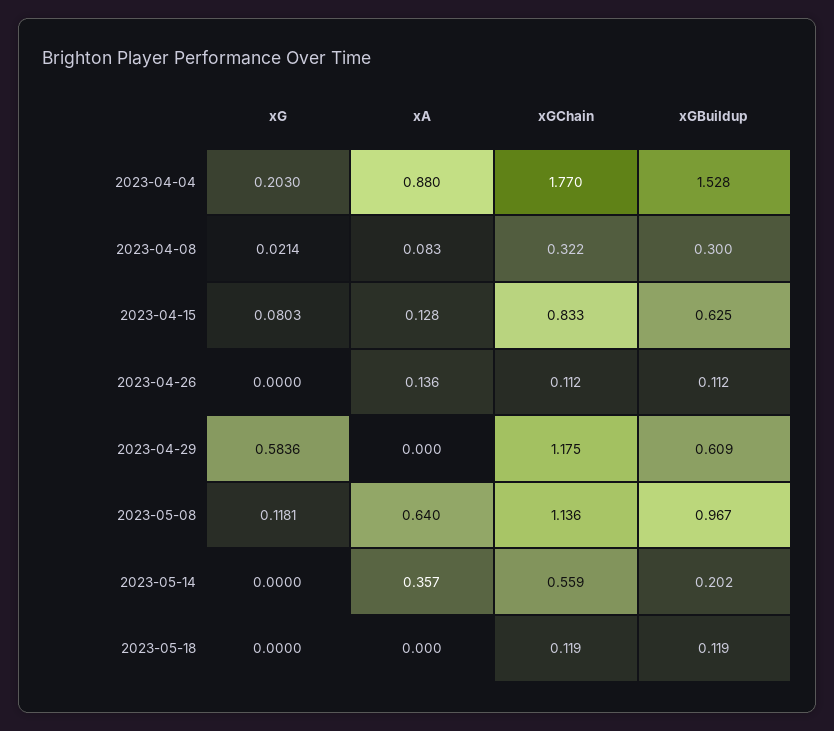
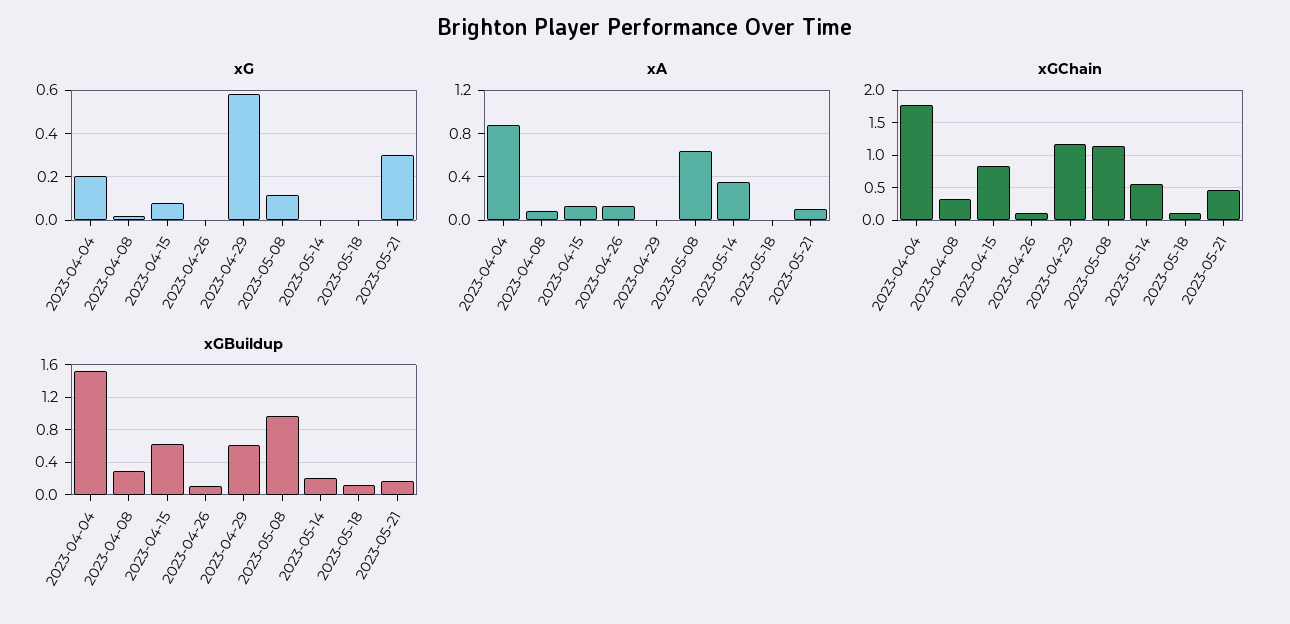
xG, 2023-05-21: none -> 0.3
xA, 2023-05-21: none -> 0.1
xGChain, 2023-05-21: none -> 0.5
xGBuildup, 2023-05-21: none -> 0.2

